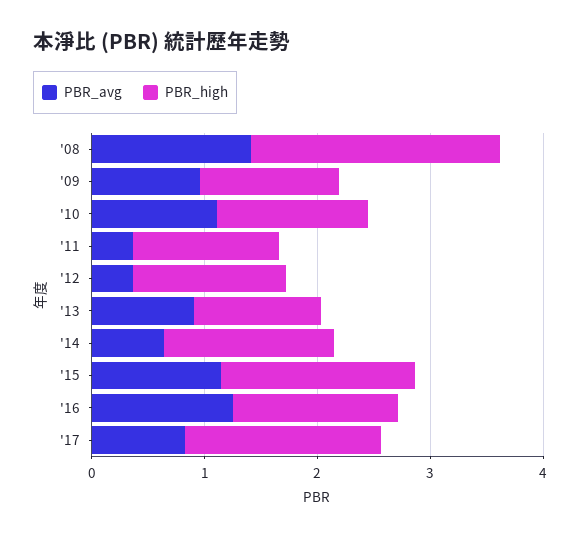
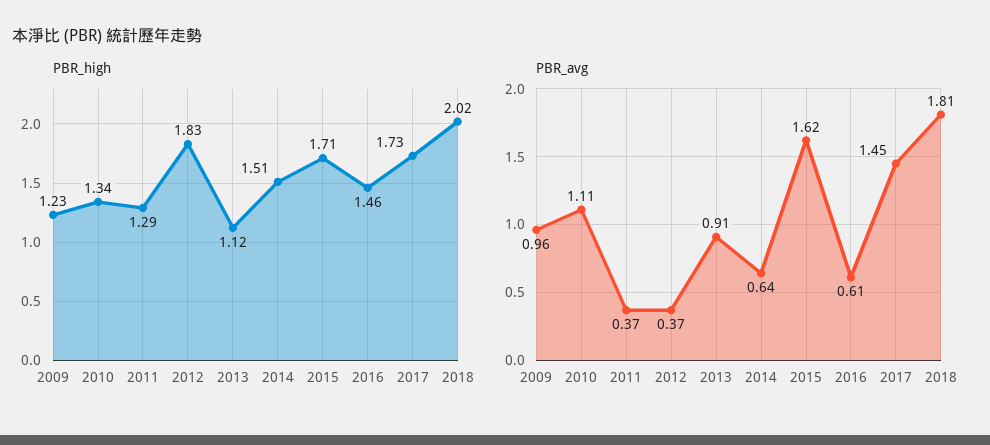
PBR_avg, '08: 1.4 -> none
PBR_high, '08: 2.2 -> none
PBR_high, '12: 1.4 -> 1.83
PBR_avg, '15: 1.2 -> 1.62
PBR_avg, '16: 1.2 -> 0.61
PBR_avg, '17: 0.8 -> 1.45
PBR_high, 2018: none -> 2.02
PBR_avg, 2018: none -> 1.81

